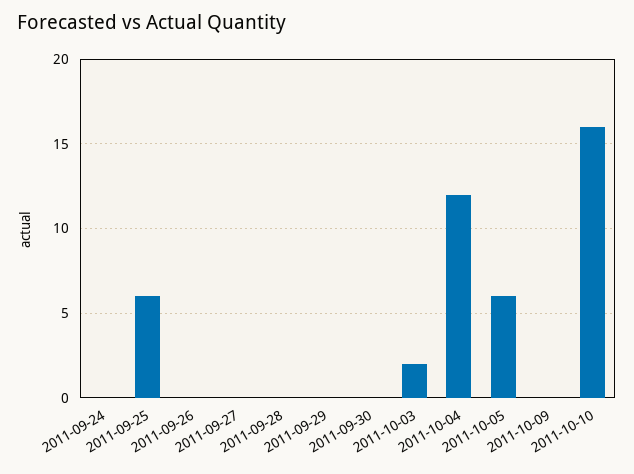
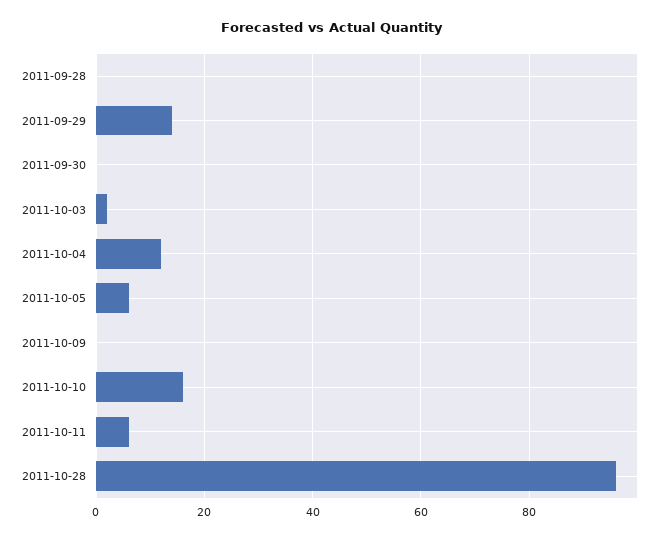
2011-09-24: 0 -> none
2011-09-25: 6 -> none
2011-09-26: 0 -> none
2011-09-27: 0 -> none
2011-09-29: 0 -> 15
2011-10-11: none -> 5
2011-10-28: none -> 95

